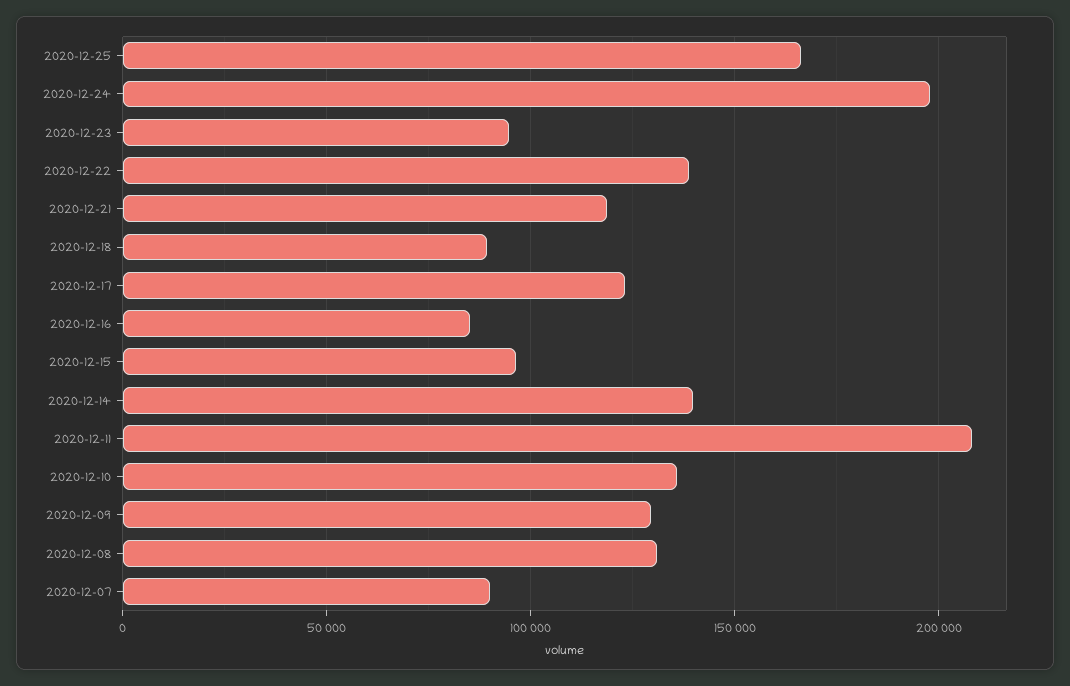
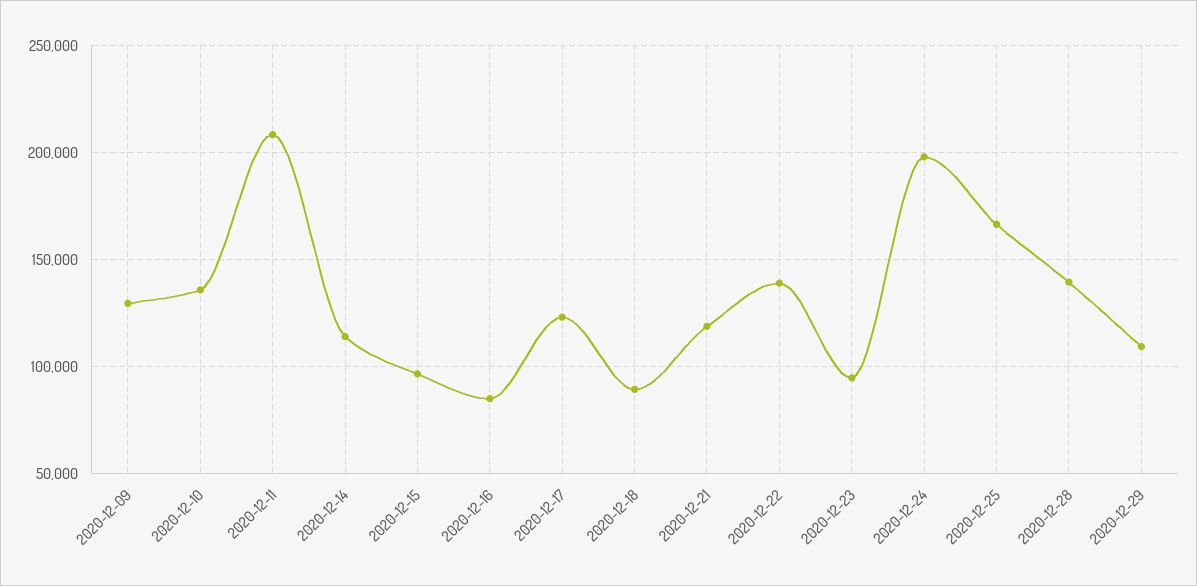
2020-12-14: 140000 -> 115000
2020-12-08: 130000 -> none
2020-12-07: 90000 -> none
2020-12-28: none -> 140000
2020-12-29: none -> 110000

